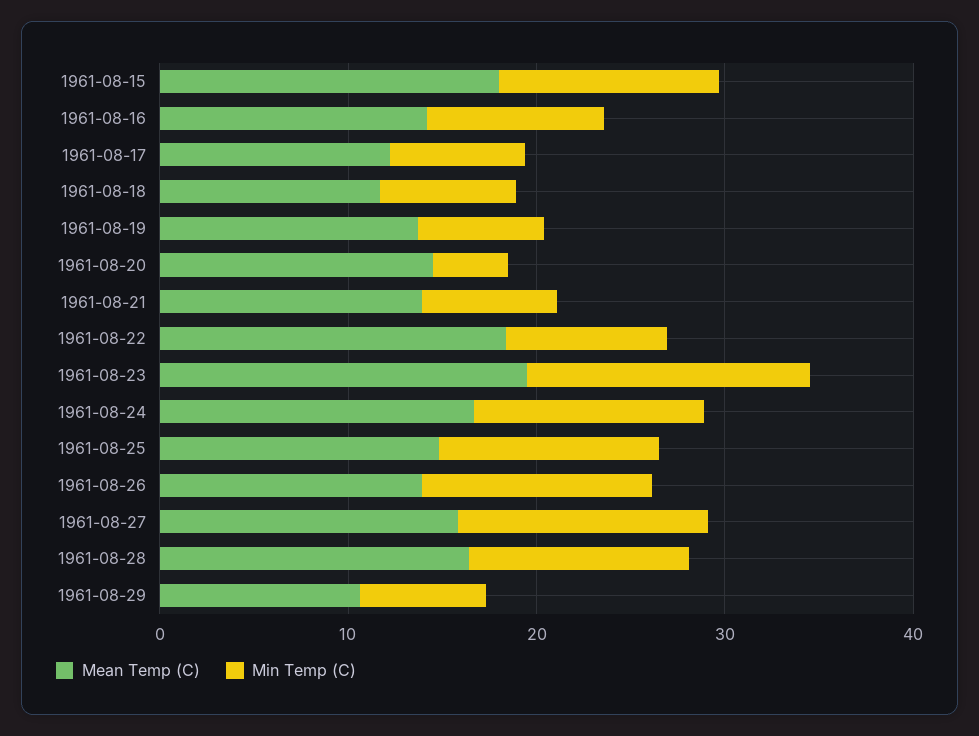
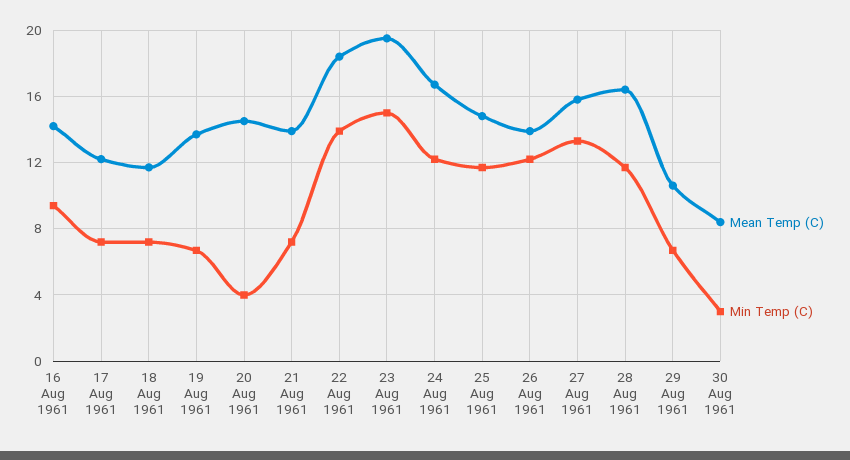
Mean Temp (C), 1961-08-15: 18 -> none
Min Temp (C), 1961-08-15: 12 -> none
Min Temp (C), 1961-08-22: 8 -> 14
Mean Temp (C), 30 Aug 1961: none -> 8.5
Min Temp (C), 30 Aug 1961: none -> 3

